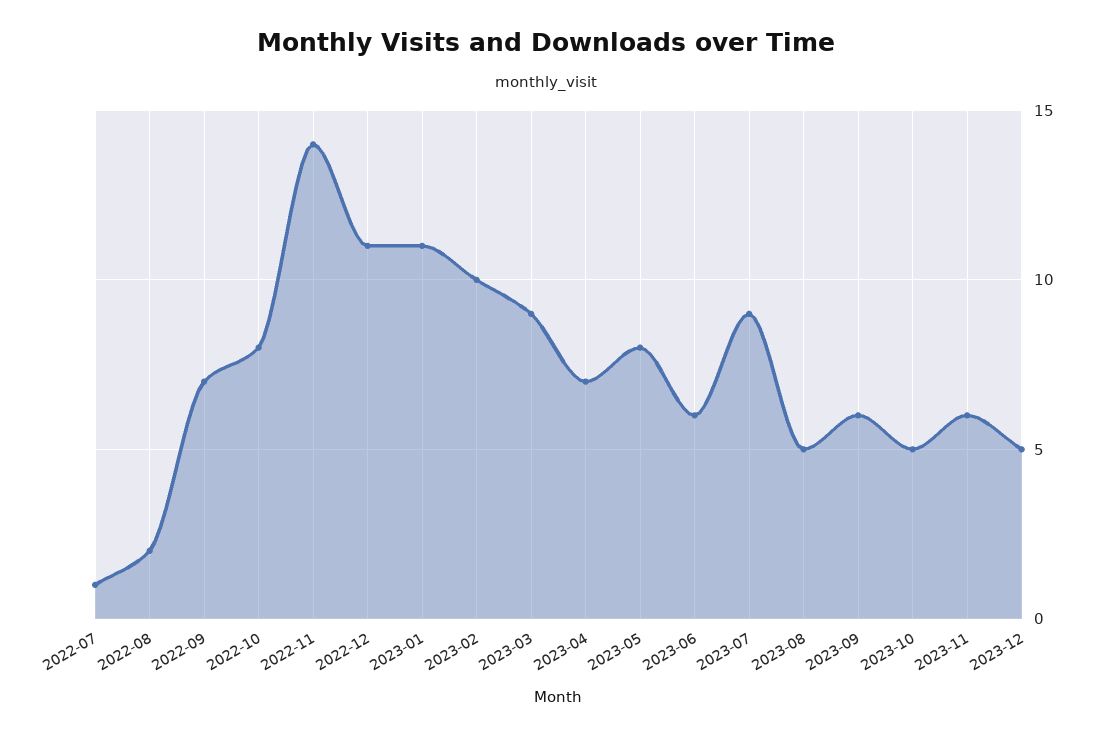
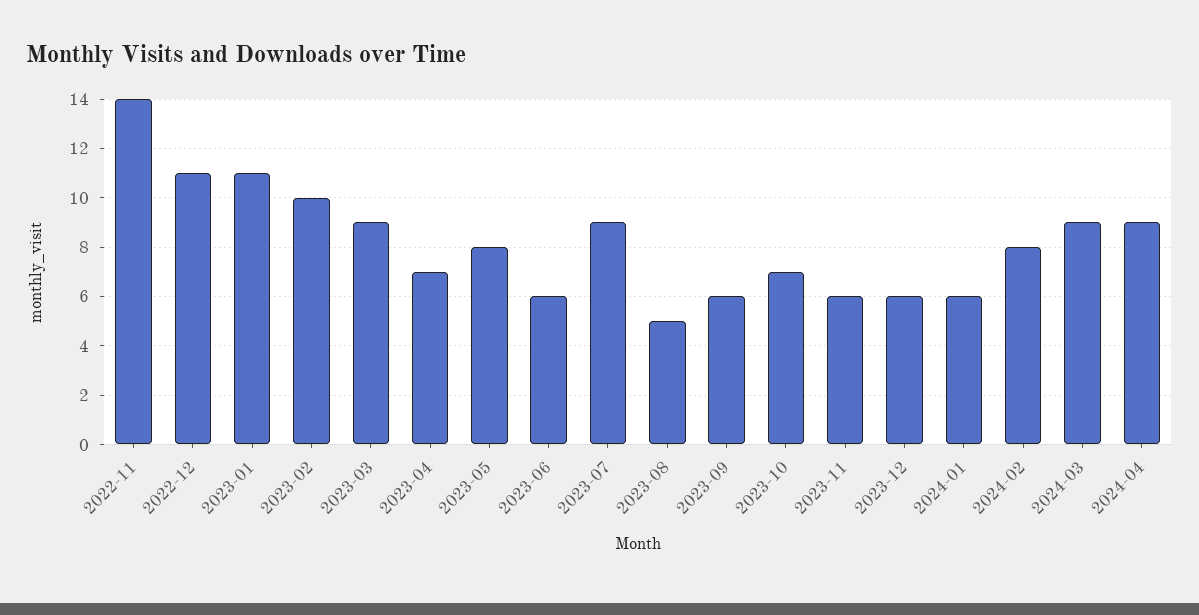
2022-07: 1 -> none
2022-08: 2 -> none
2022-09: 7 -> none
2022-10: 8 -> none
2023-10: 5 -> 7
2023-12: 5 -> 6
2024-01: none -> 6
2024-02: none -> 8
2024-03: none -> 9
2024-04: none -> 9

